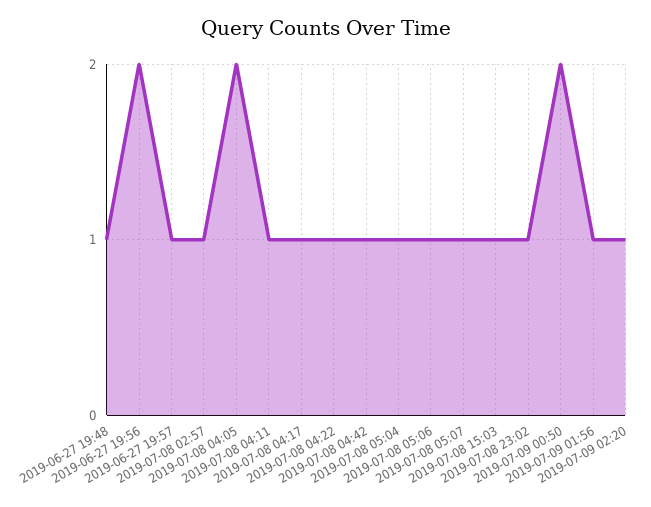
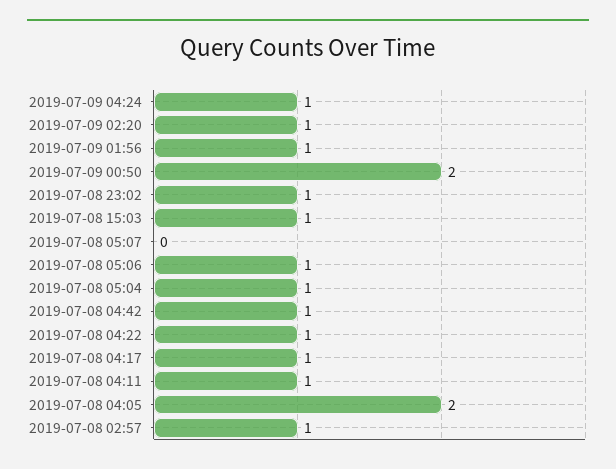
2019-06-27 19:48: 1 -> none
2019-06-27 19:56: 2 -> none
2019-06-27 19:57: 1 -> none
2019-07-08 05:07: 1 -> 0
2019-07-09 04:24: none -> 1

